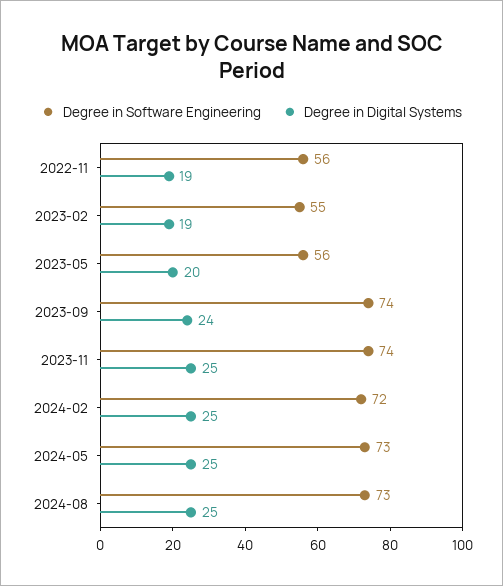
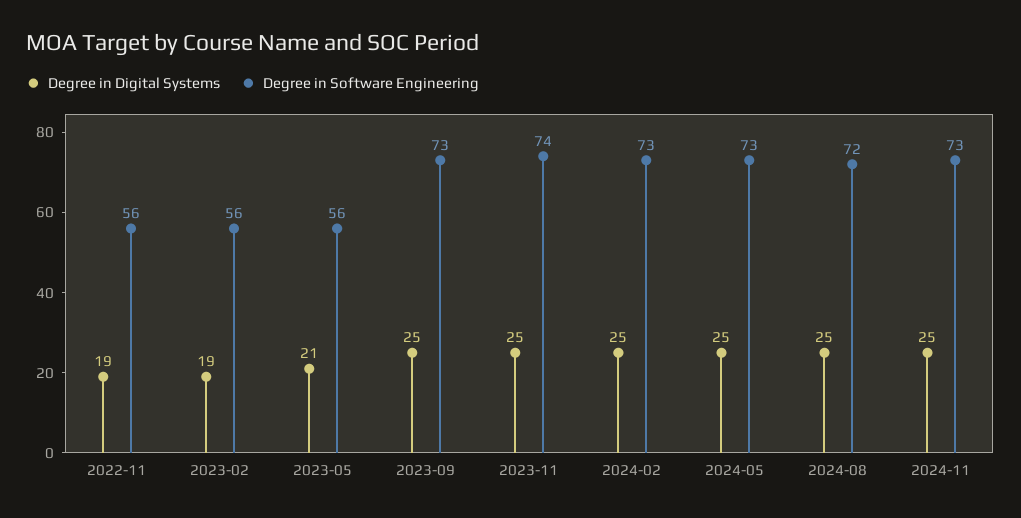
Degree in Software Engineering, 2023-02: 55 -> 56
Degree in Digital Systems, 2023-05: 20 -> 21
Degree in Software Engineering, 2023-09: 74 -> 73
Degree in Digital Systems, 2023-09: 24 -> 25
Degree in Software Engineering, 2024-02: 72 -> 73
Degree in Software Engineering, 2024-08: 73 -> 72
Degree in Digital Systems, 2024-11: none -> 25
Degree in Software Engineering, 2024-11: none -> 73

